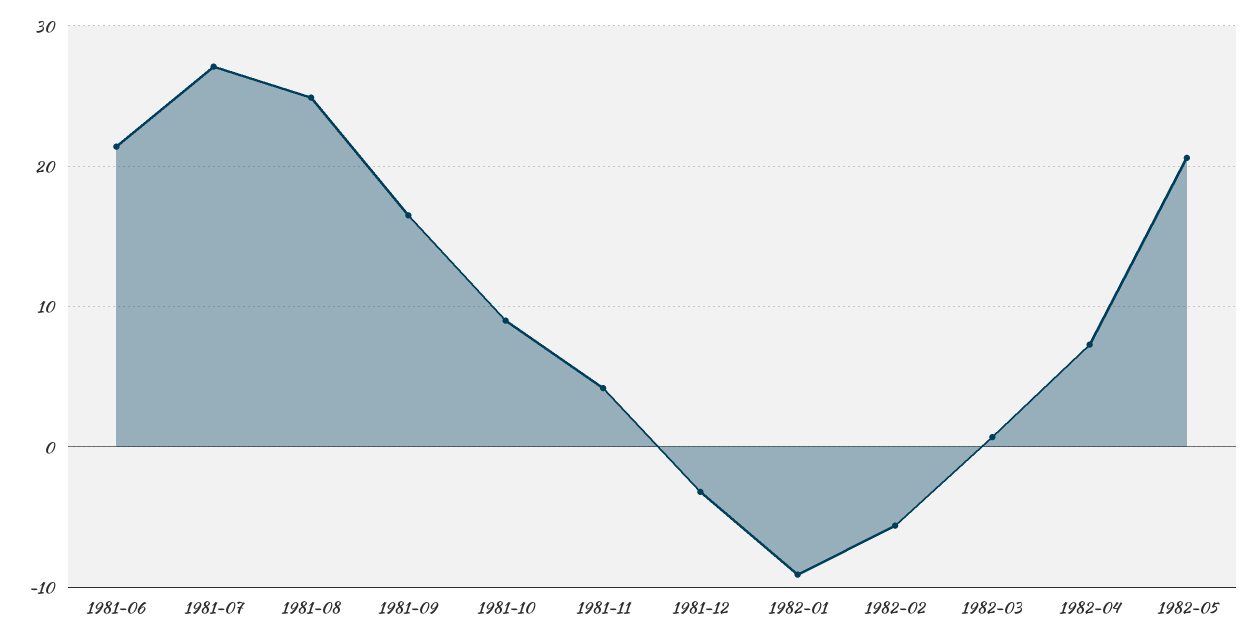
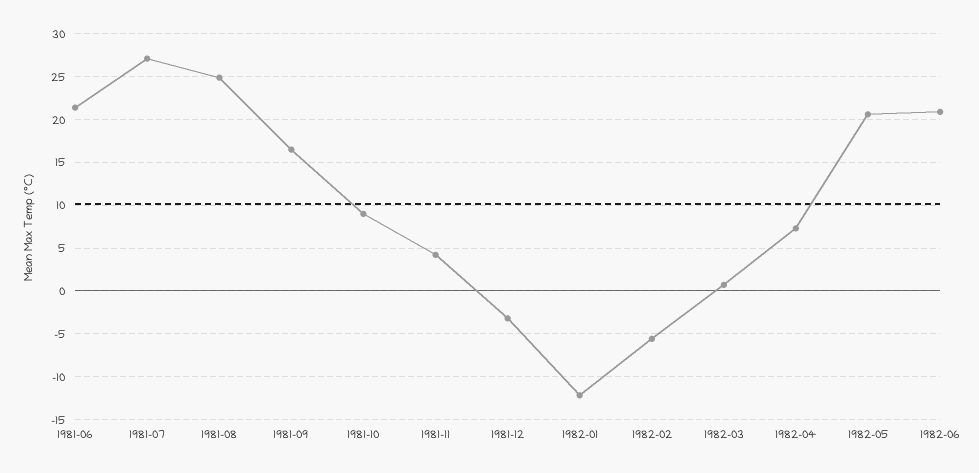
1982-01: -9 -> -12
1982-06: none -> 21

